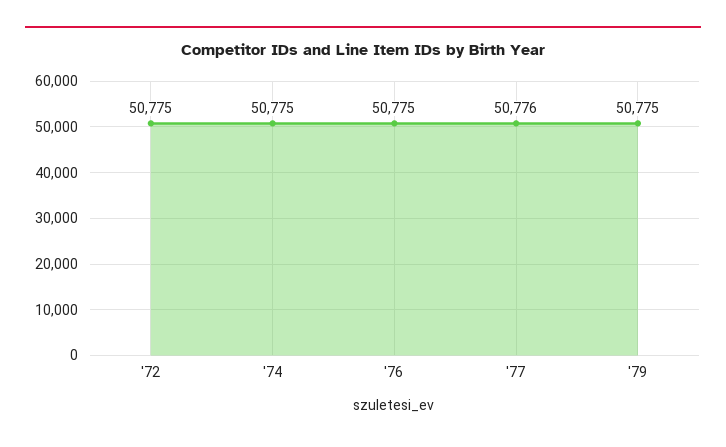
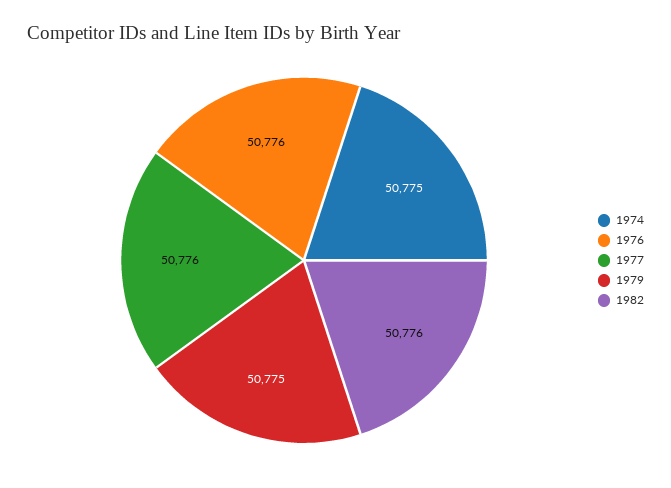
'72: 50775 -> none
'76: 50775 -> 50776
1982: none -> 50776

